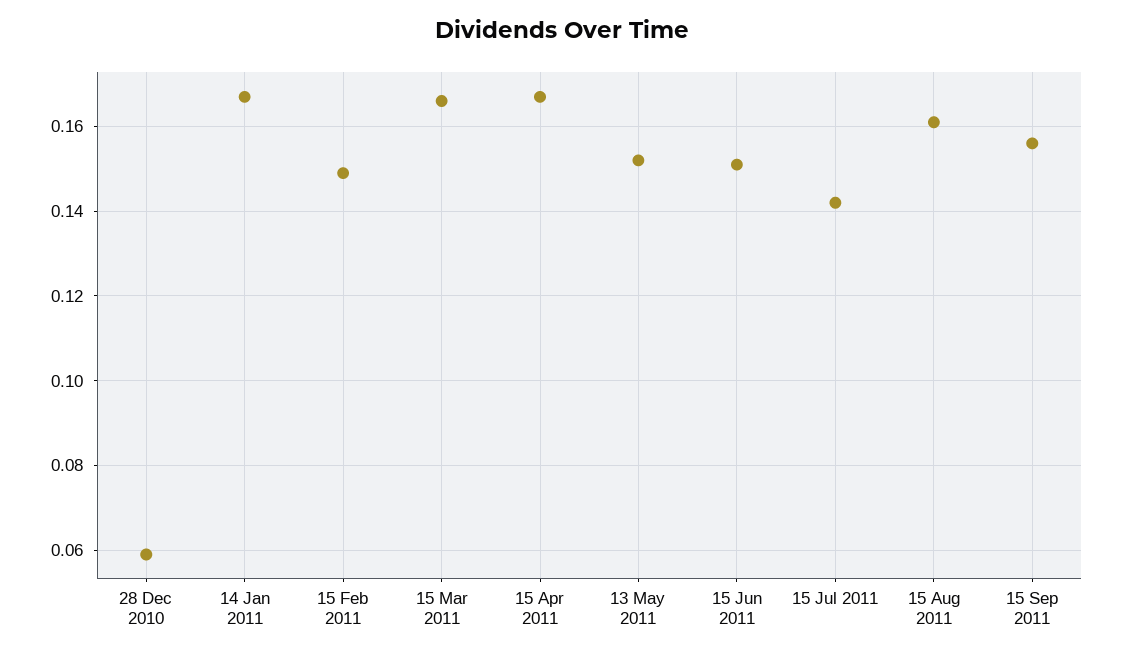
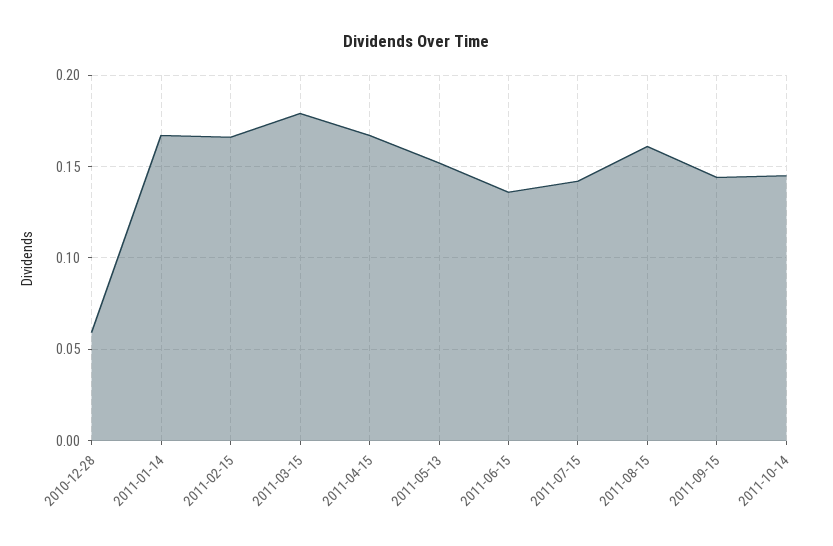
15 Feb 2011: 0.15 -> 0.165
15 Mar 2011: 0.165 -> 0.18
15 Jun 2011: 0.15 -> 0.135
15 Sep 2011: 0.155 -> 0.145
2011-10-14: none -> 0.145

